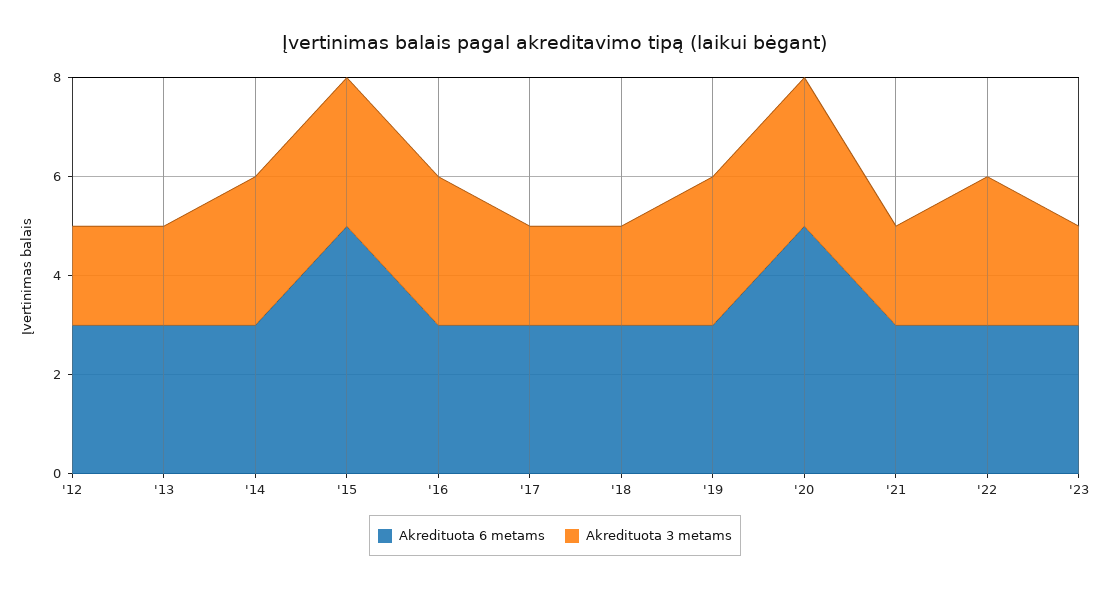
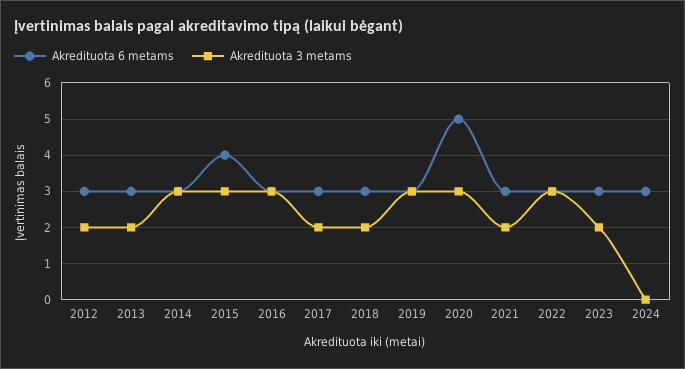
Akredituota 6 metams, '15: 5 -> 4
Akredituota 6 metams, 2024: none -> 3
Akredituota 3 metams, 2024: none -> 0

